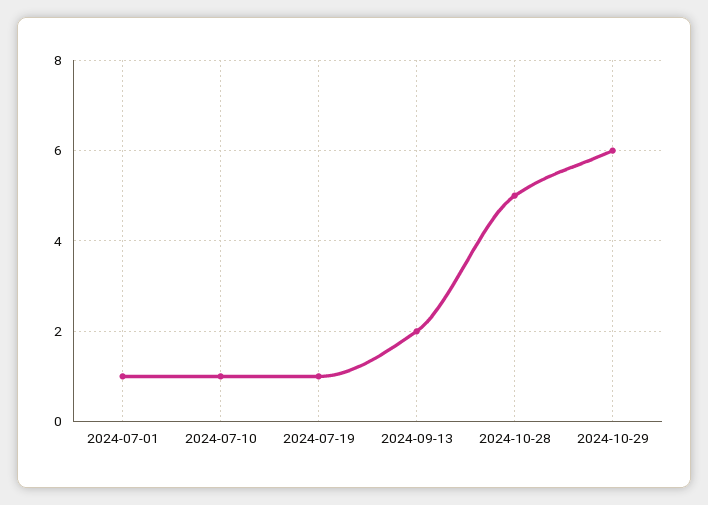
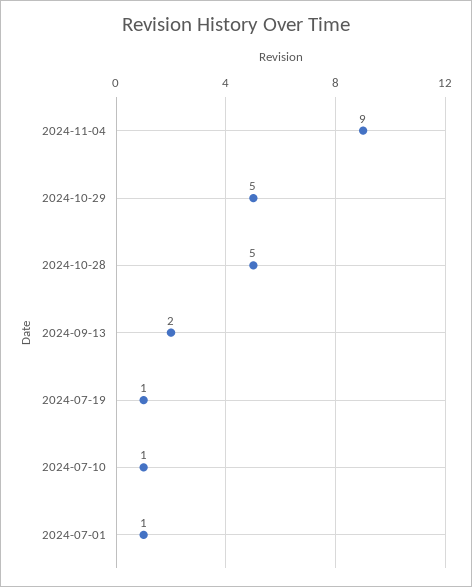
2024-10-29: 6 -> 5
2024-11-04: none -> 9

